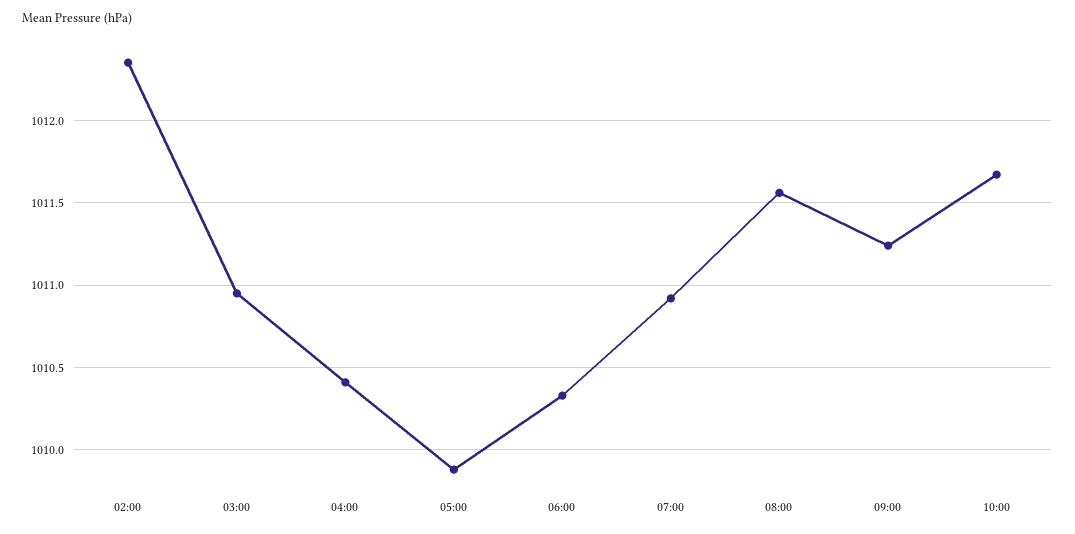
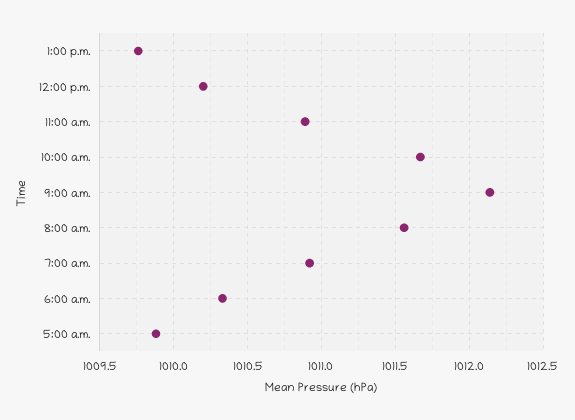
02:00: 1012.35 -> none
03:00: 1010.95 -> none
04:00: 1010.4 -> none
09:00: 1011.25 -> 1012.15
1:00 p.m.: none -> 1009.75
12:00 p.m.: none -> 1010.2
11:00 a.m.: none -> 1010.9

